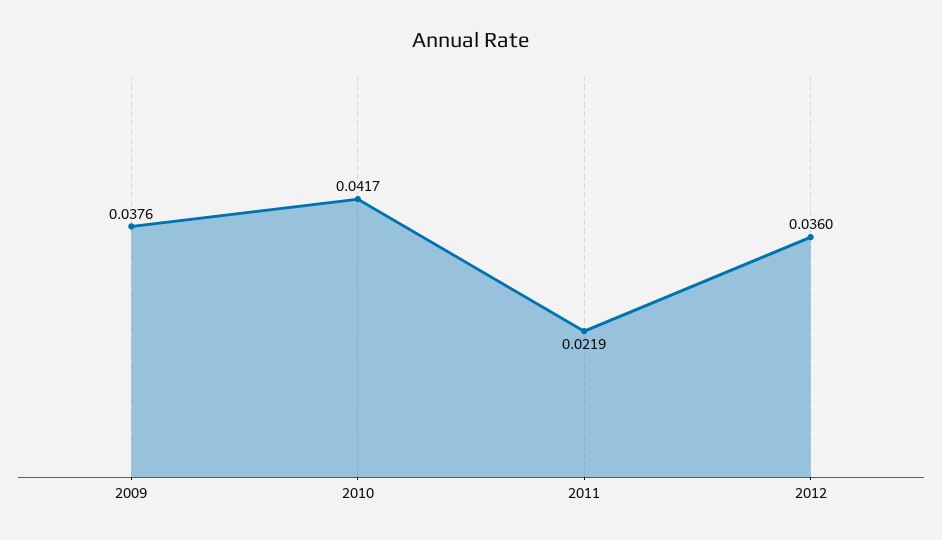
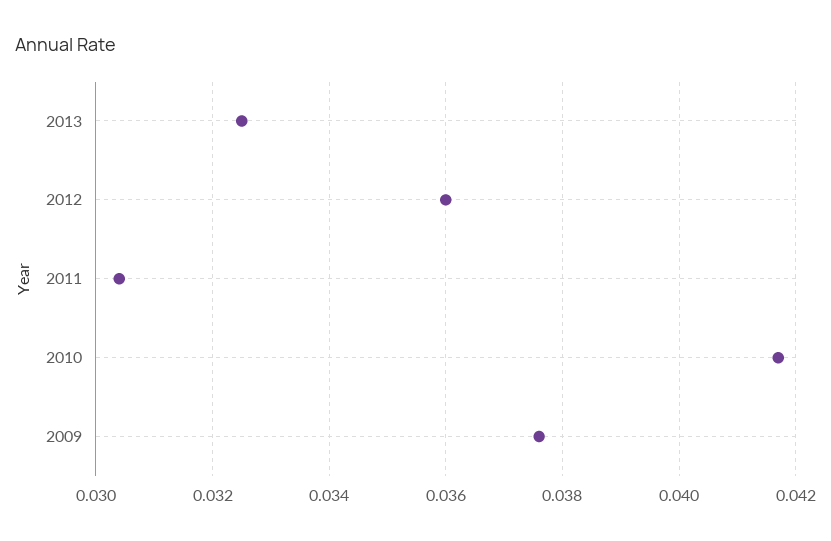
2011: 0.0219 -> 0.0305
2013: none -> 0.0325

